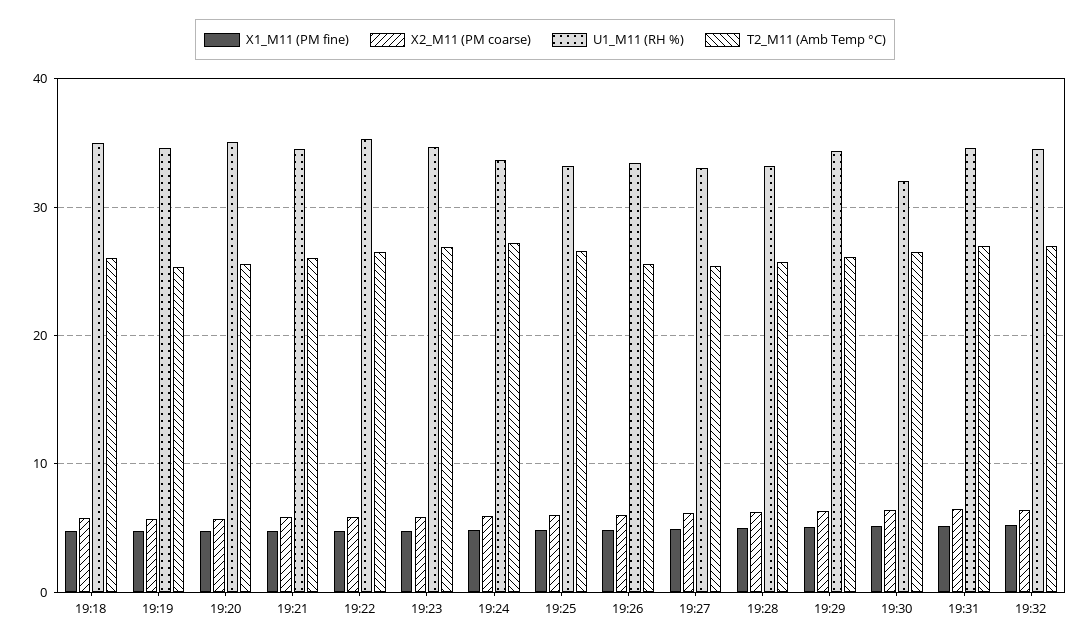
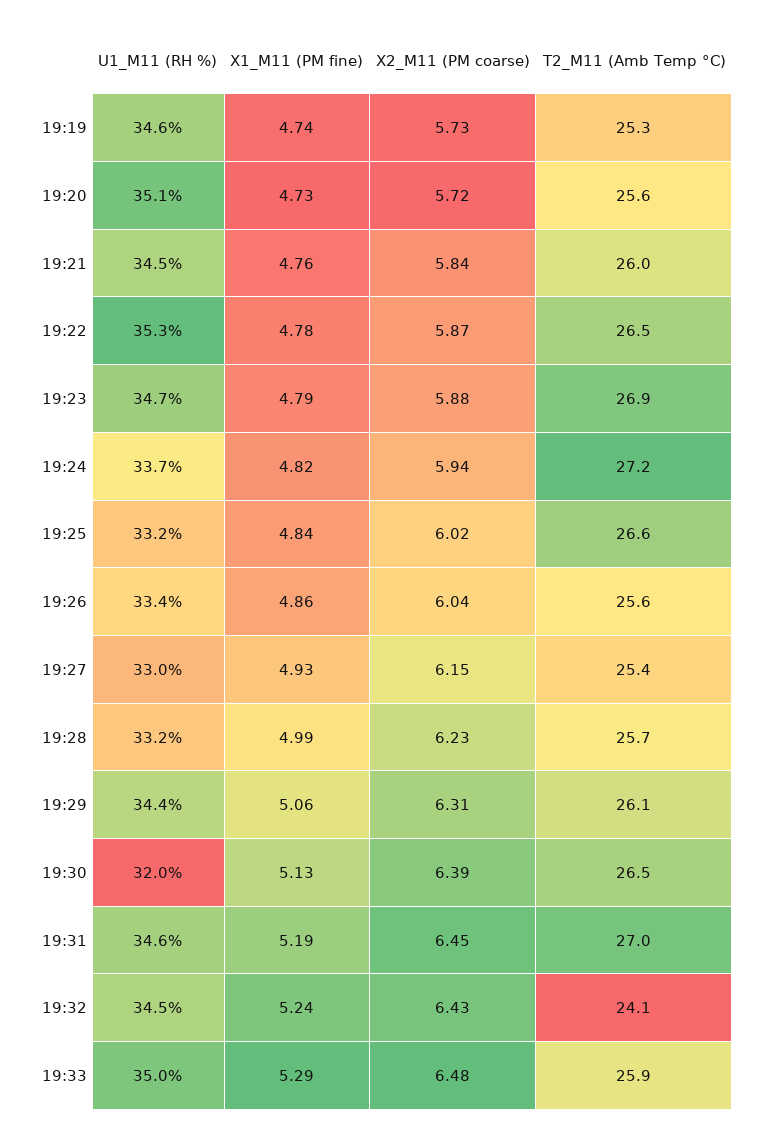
X1_M11 (PM fine), 19:18: 5 -> none
X2_M11 (PM coarse), 19:18: 6 -> none
U1_M11 (RH %), 19:18: 35 -> none
T2_M11 (Amb Temp °C), 19:18: 26 -> none
T2_M11 (Amb Temp °C), 19:32: 27 -> 24.1
U1_M11 (RH %), 19:33: none -> 35
X1_M11 (PM fine), 19:33: none -> 5.29
X2_M11 (PM coarse), 19:33: none -> 6.48
T2_M11 (Amb Temp °C), 19:33: none -> 25.9

